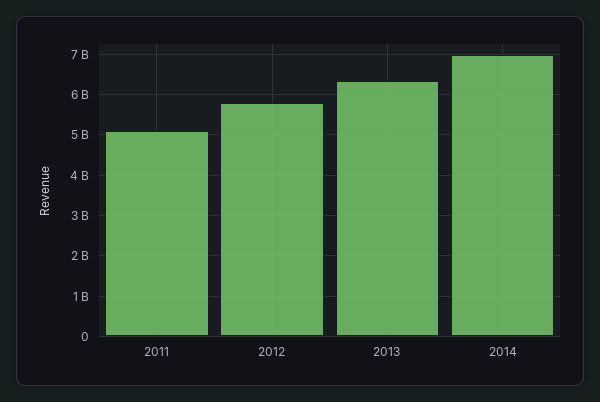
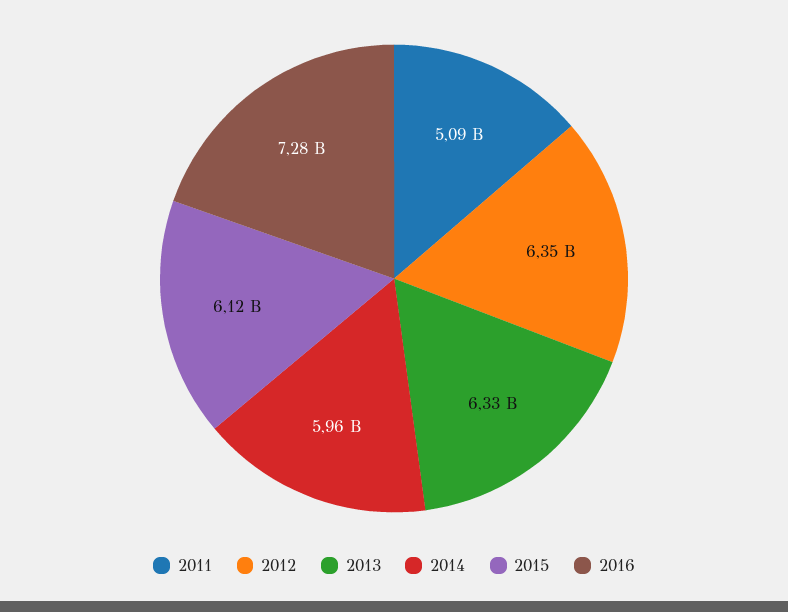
2012: 5800000000 -> 6350000000
2014: 7000000000 -> 5960000000
2015: none -> 6120000000
2016: none -> 7280000000

